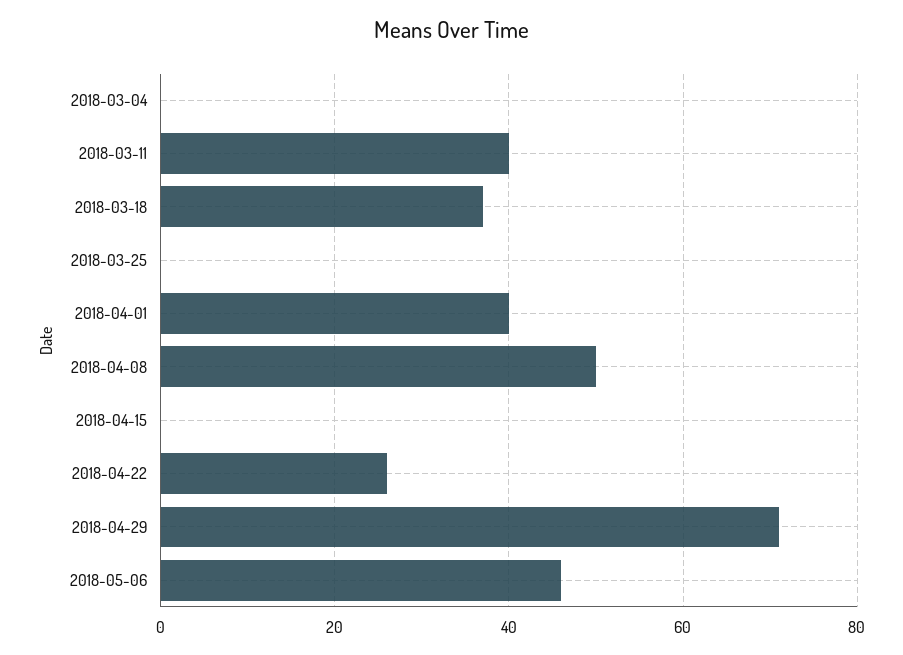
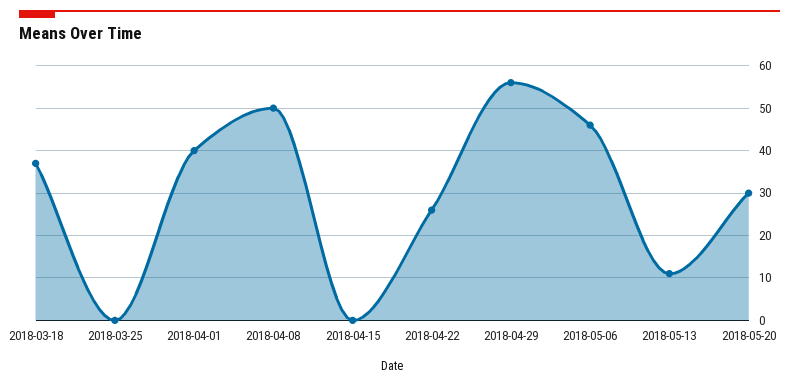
2018-03-04: 0 -> none
2018-03-11: 40 -> none
2018-04-29: 70 -> 55
2018-05-13: none -> 10
2018-05-20: none -> 30

